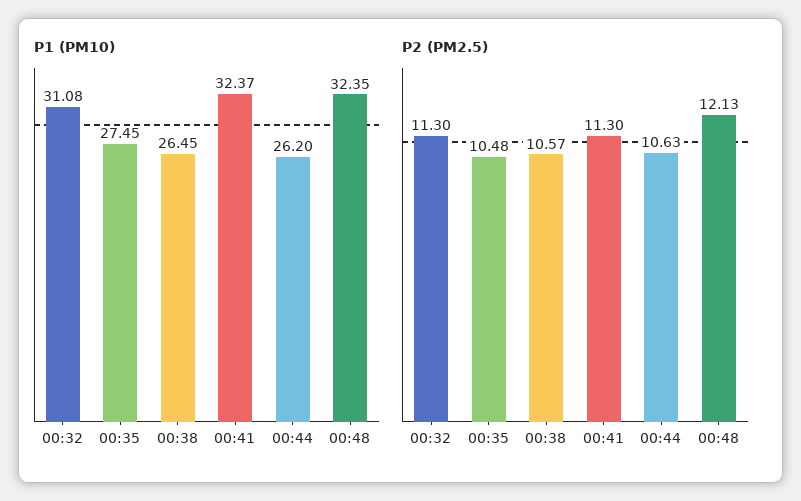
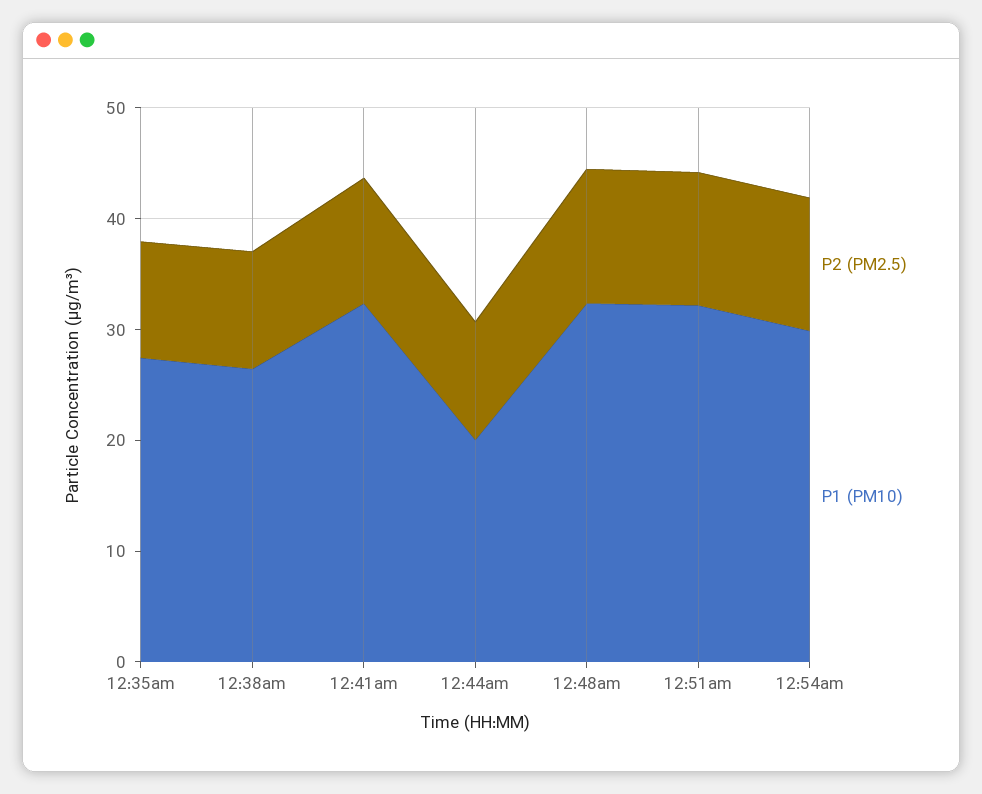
P1 (PM10), 00:32: 31.08 -> none
P1 (PM10), 00:44: 26.2 -> 20
P2 (PM2.5), 00:32: 11.3 -> none
P2 (PM2.5), 12:51am: none -> 12
P1 (PM10), 12:51am: none -> 32
P2 (PM2.5), 12:54am: none -> 12
P1 (PM10), 12:54am: none -> 30

